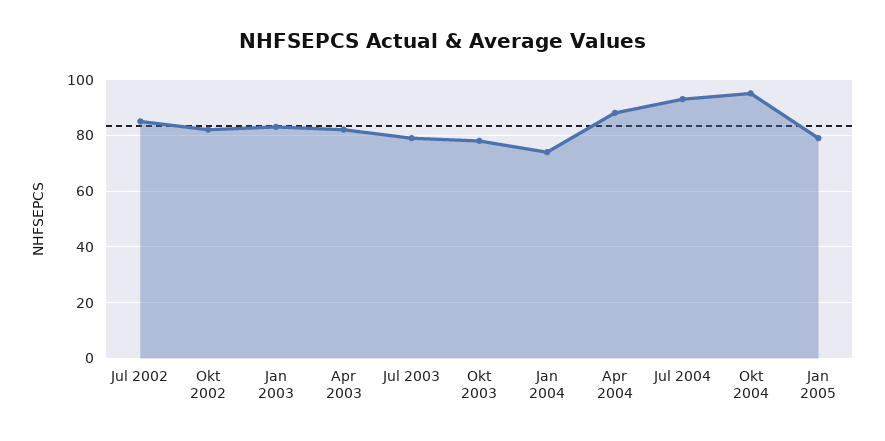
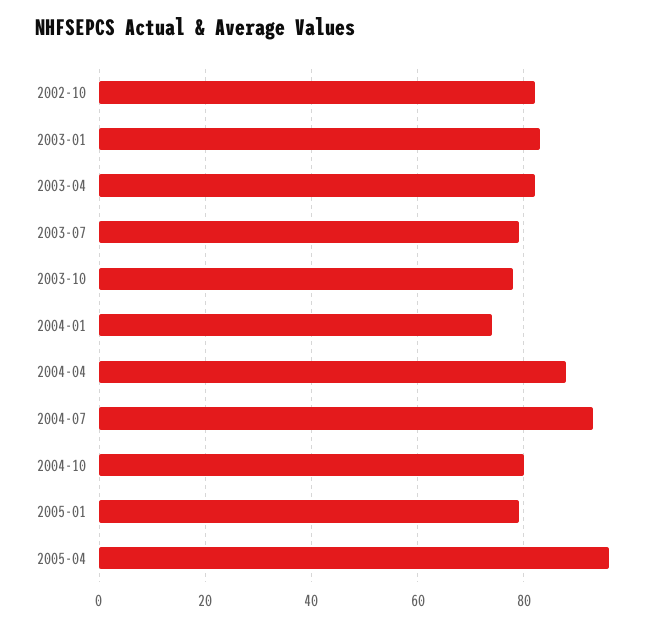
Jul 2002: 85 -> none
Okt 2004: 95 -> 80
2005-04: none -> 95

